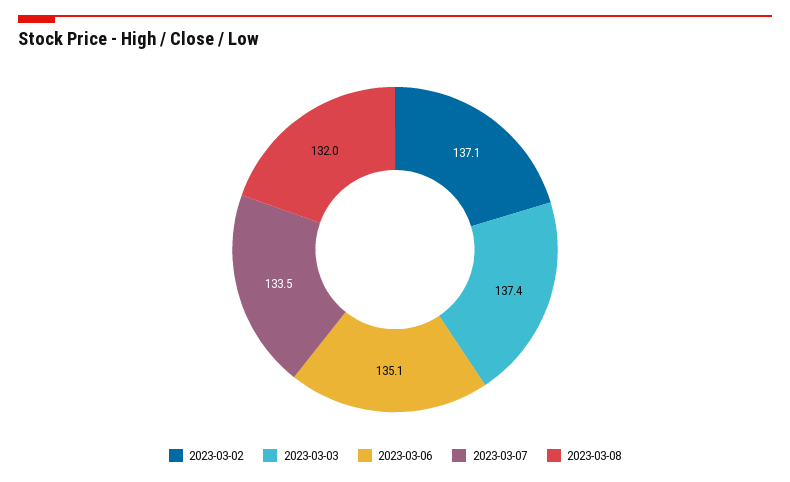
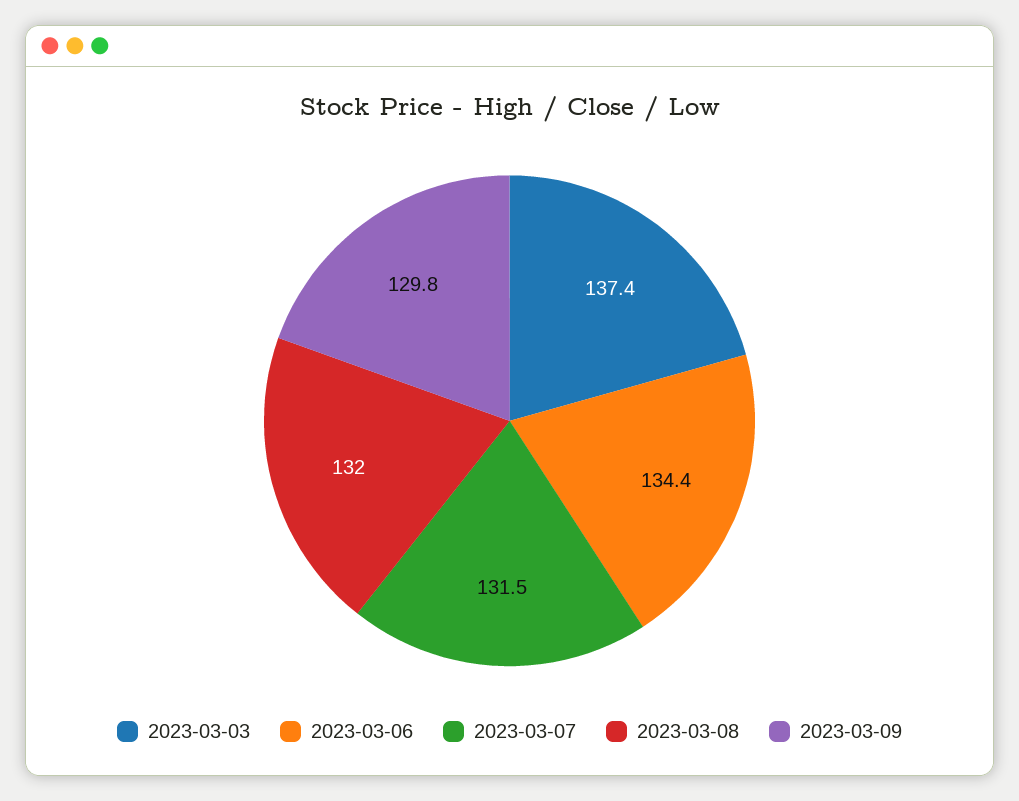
2023-03-02: 137.1 -> none
2023-03-06: 135.1 -> 134.4
2023-03-07: 133.5 -> 131.5
2023-03-09: none -> 129.8

